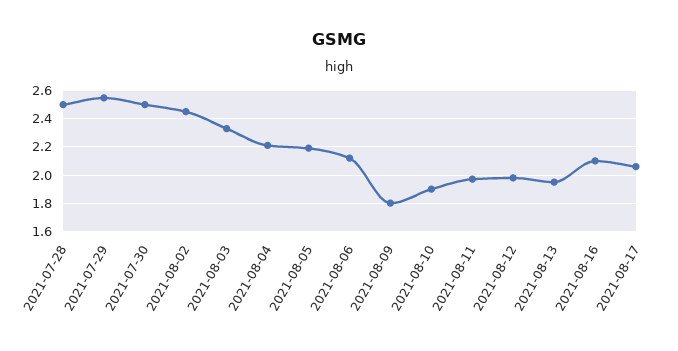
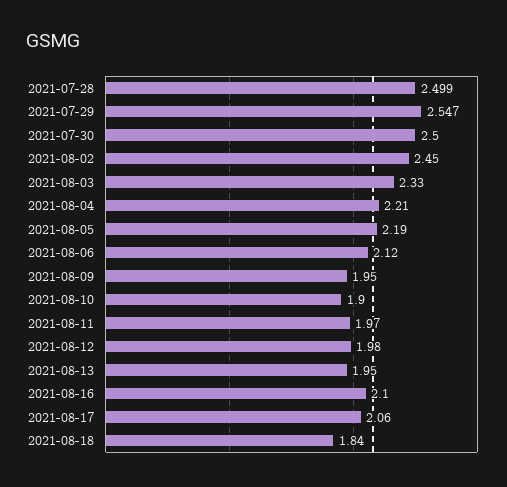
2021-08-09: 1.8 -> 1.95
2021-08-18: none -> 1.84

